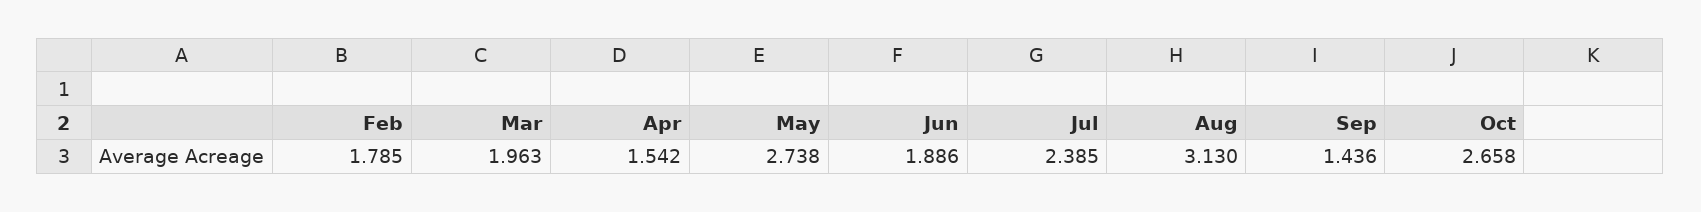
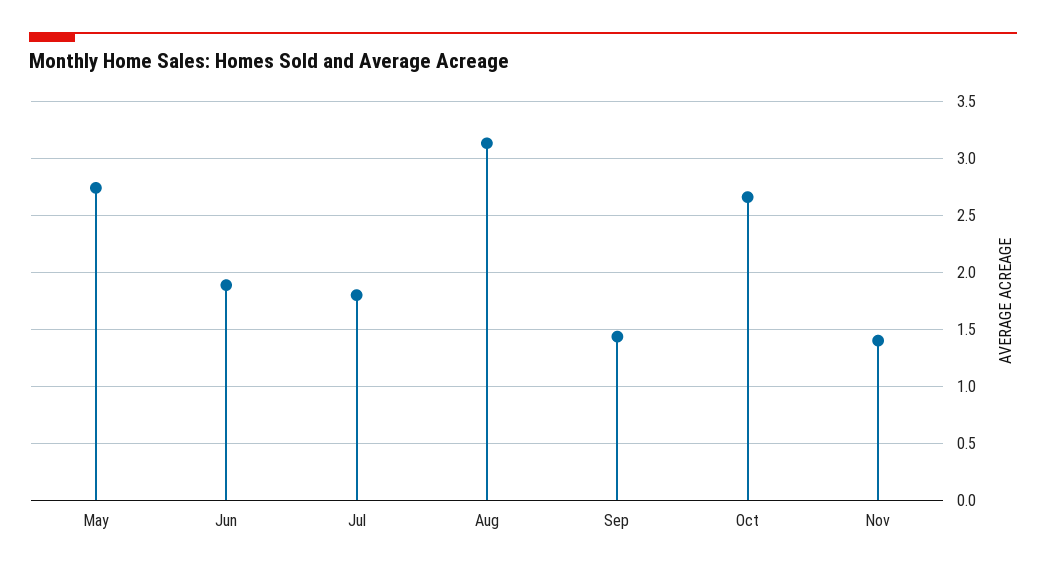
Feb: 1.785 -> none
Mar: 1.963 -> none
Apr: 1.542 -> none
Jul: 2.385 -> 1.8
Nov: none -> 1.4

